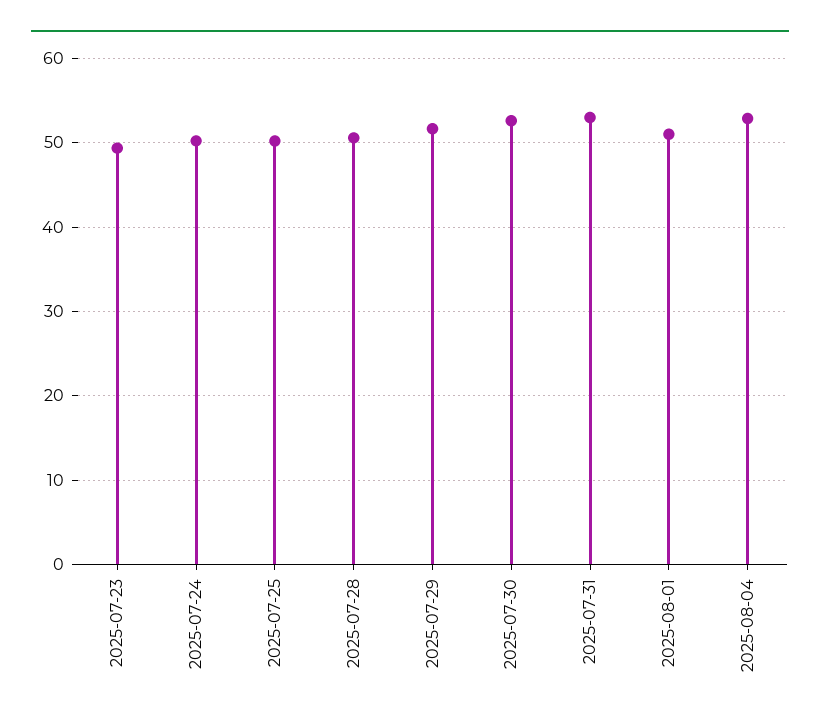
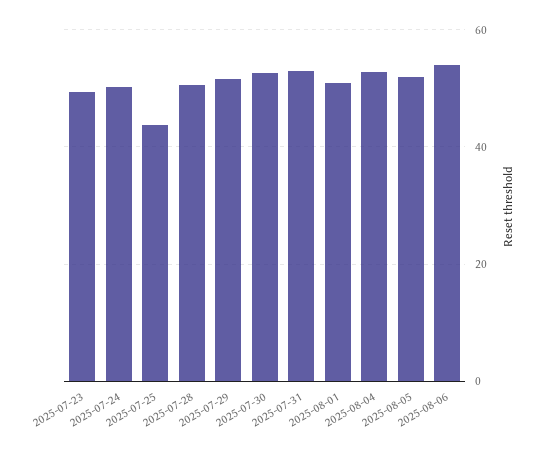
2025-07-25: 50 -> 44
2025-08-05: none -> 52
2025-08-06: none -> 54

